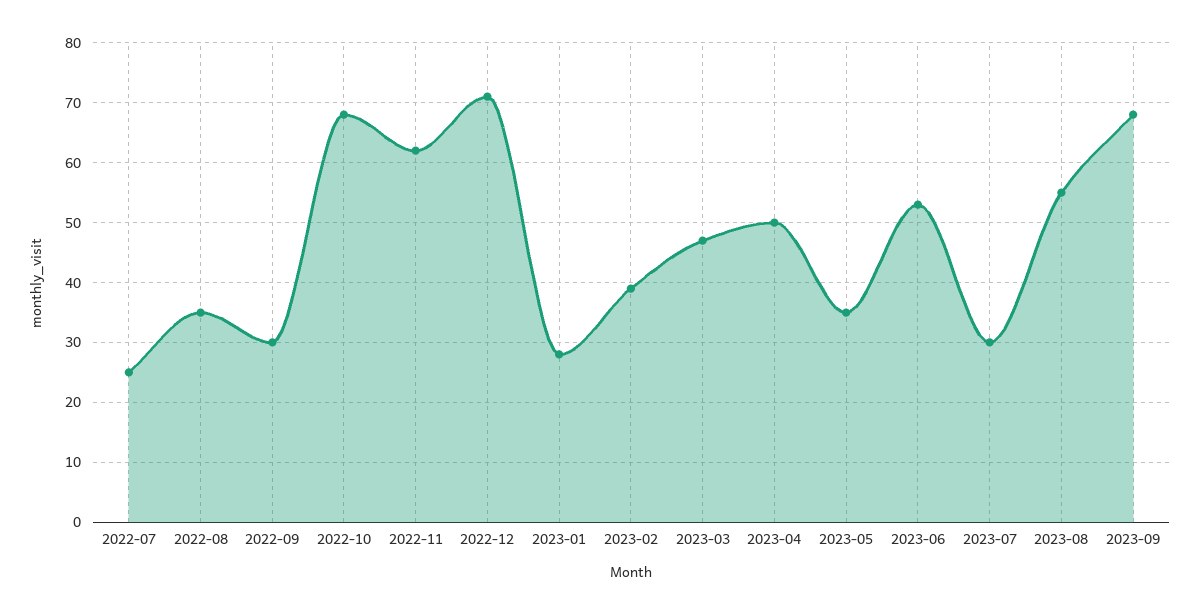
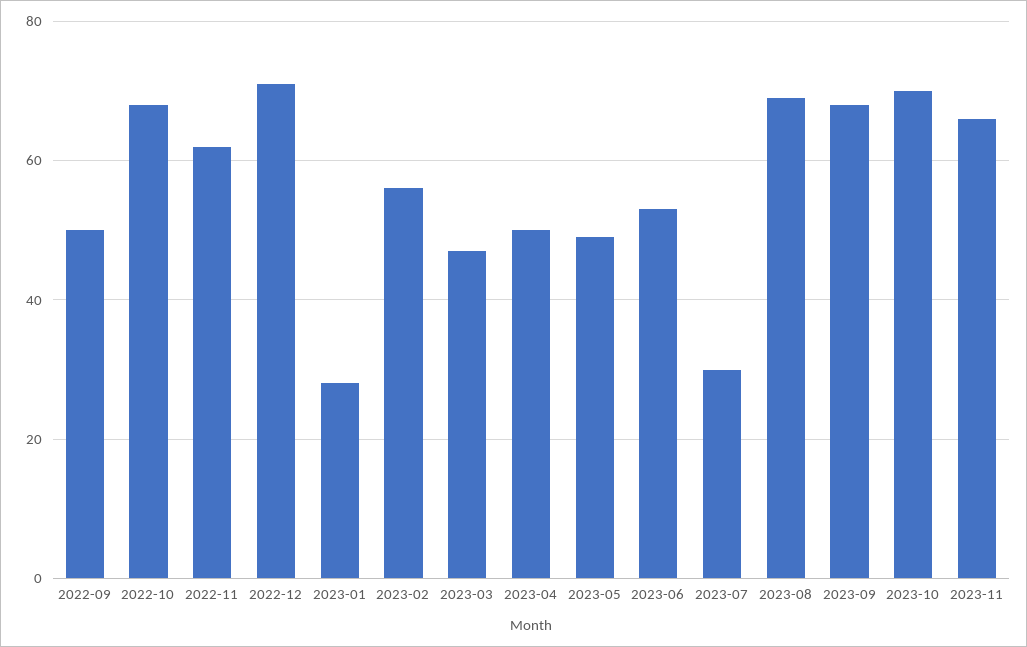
2022-07: 25 -> none
2022-08: 35 -> none
2022-09: 30 -> 50
2023-02: 40 -> 55
2023-05: 35 -> 50
2023-08: 55 -> 70
2023-10: none -> 70
2023-11: none -> 65

